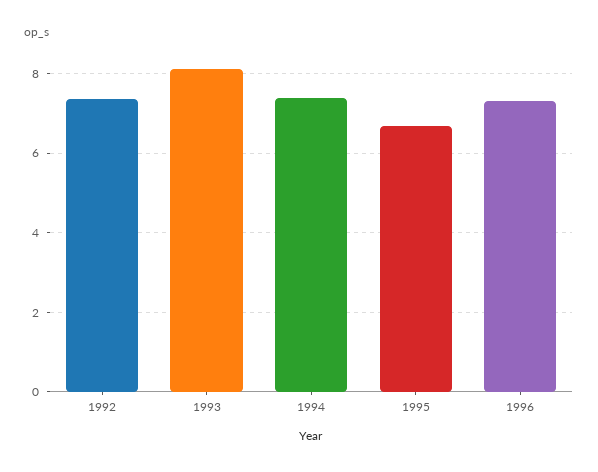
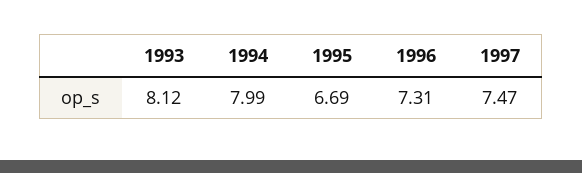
1992: 7.4 -> none
1994: 7.4 -> 7.99
1997: none -> 7.47

